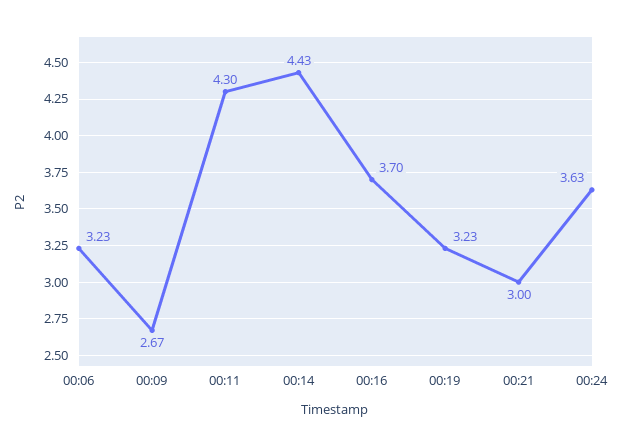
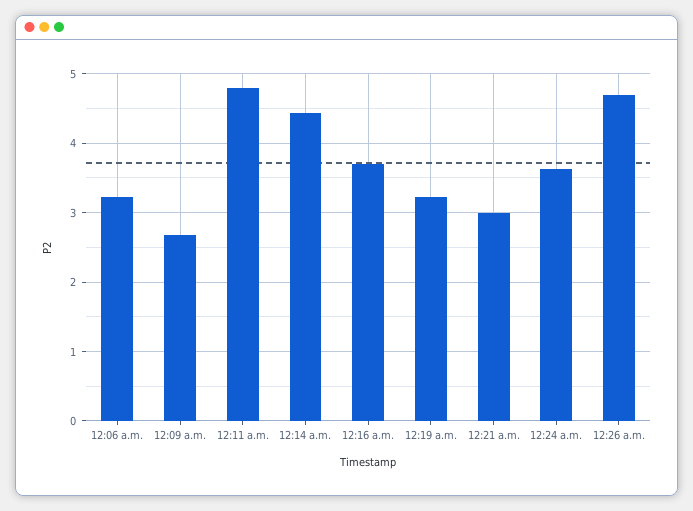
00:11: 4.3 -> 4.8
12:26 a.m.: none -> 4.7

